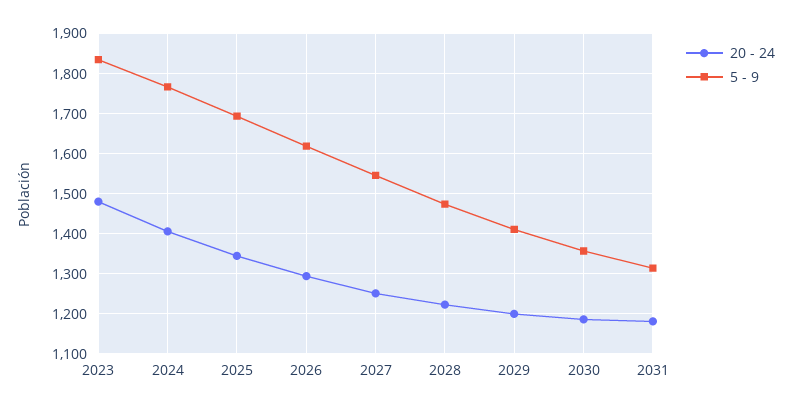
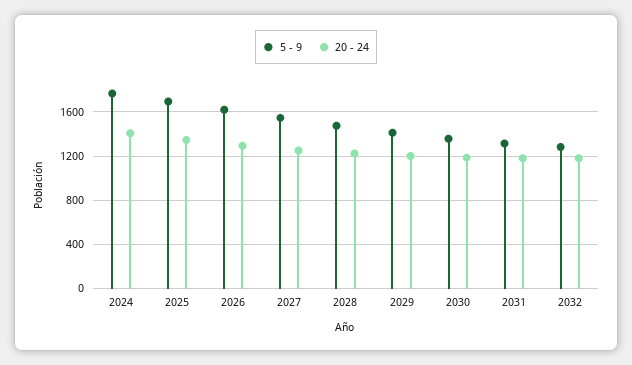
20 - 24, 2023: 1480 -> none
5 - 9, 2023: 1840 -> none
5 - 9, 2032: none -> 1300
20 - 24, 2032: none -> 1200

